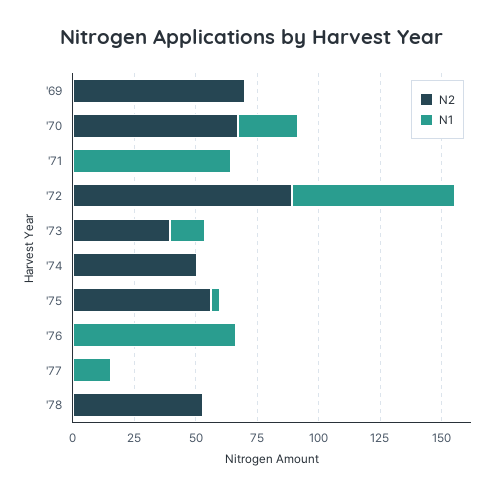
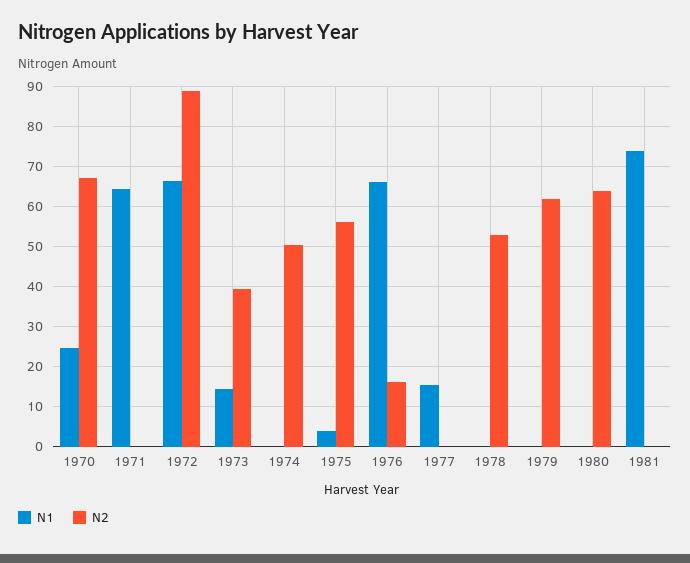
N2, '69: 70 -> none
N1, '69: 0 -> none
N2, '76: 0 -> 16
N1, 1979: none -> 0
N2, 1979: none -> 62
N1, 1980: none -> 0
N2, 1980: none -> 64
N1, 1981: none -> 74
N2, 1981: none -> 0

